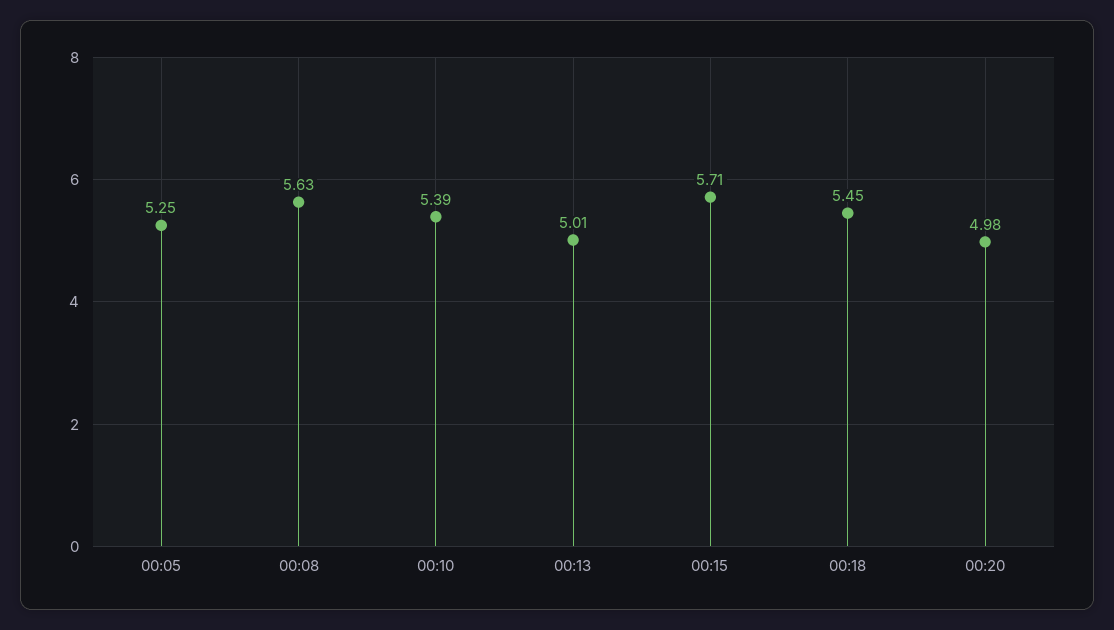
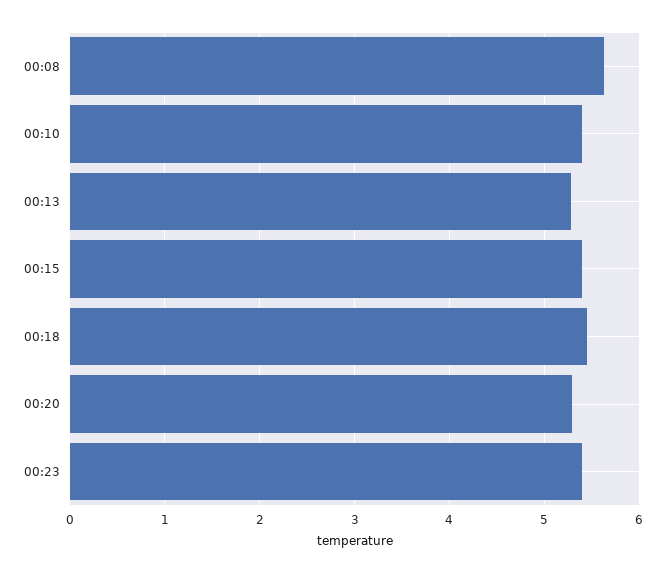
00:05: 5.25 -> none
00:13: 5.01 -> 5.3
00:15: 5.71 -> 5.4
00:20: 4.98 -> 5.3
00:23: none -> 5.4

